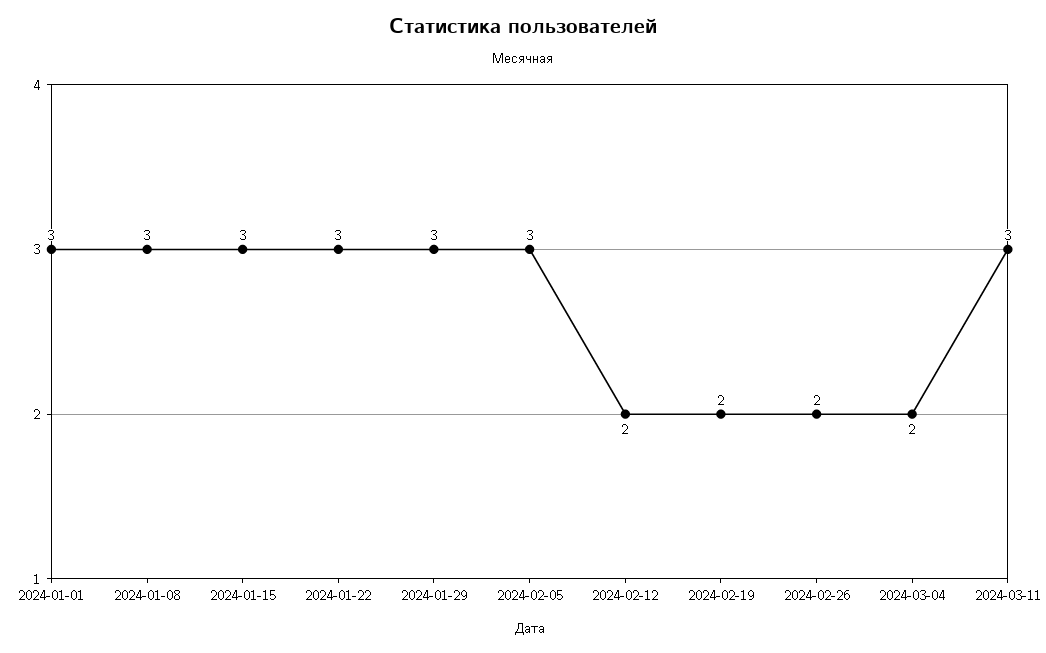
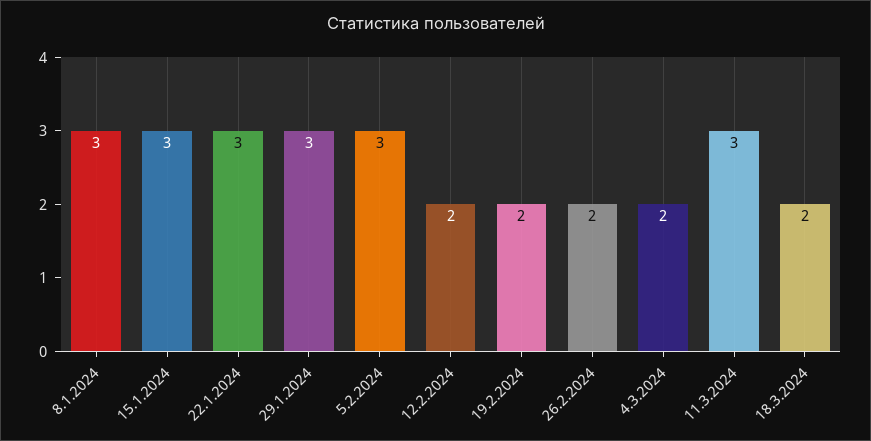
2024-01-01: 3 -> none
18.3.2024: none -> 2

